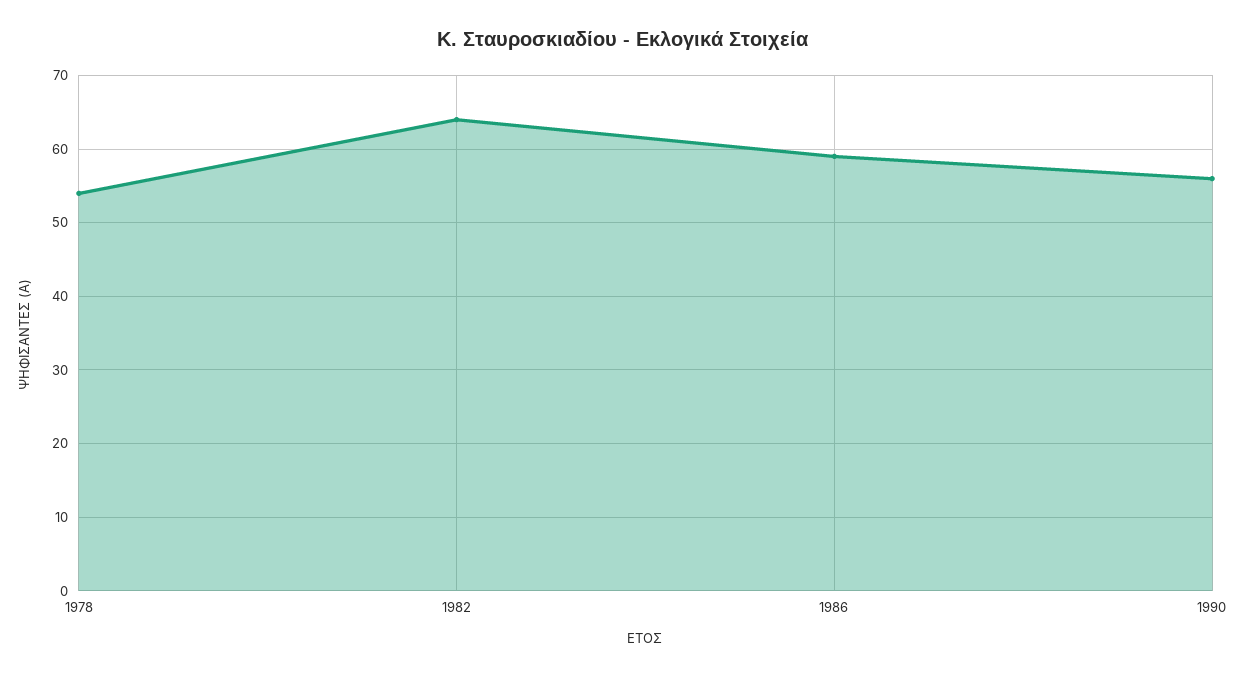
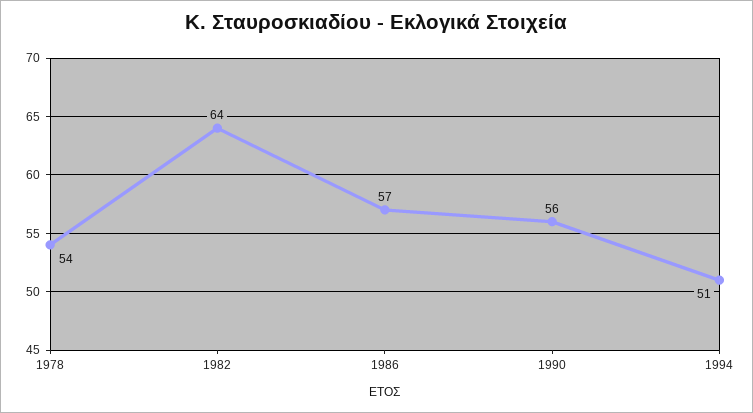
1986: 59 -> 57
1994: none -> 51

